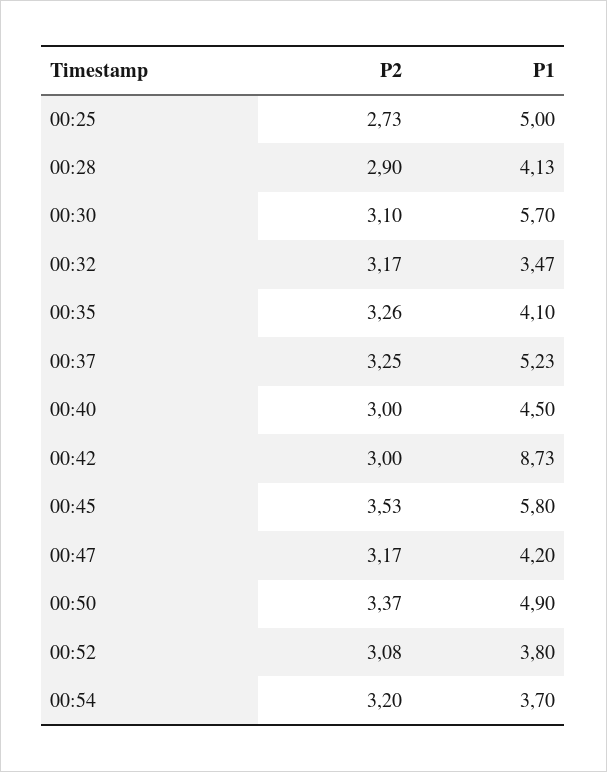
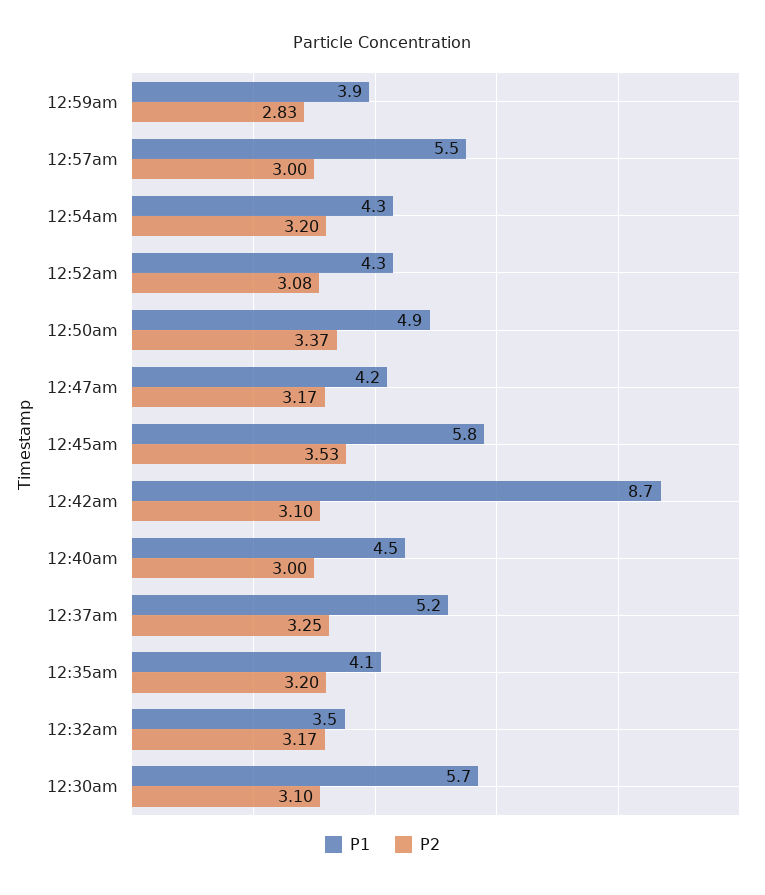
P2, 00:25: 2.73 -> none
P1, 00:25: 5 -> none
P2, 00:28: 2.9 -> none
P1, 00:28: 4.13 -> none
P2, 00:35: 3.26 -> 3.2
P2, 00:42: 3 -> 3.1
P1, 00:52: 3.8 -> 4.3
P1, 00:54: 3.7 -> 4.3
P1, 12:59am: none -> 3.9
P2, 12:59am: none -> 2.83
P1, 12:57am: none -> 5.5
P2, 12:57am: none -> 3

